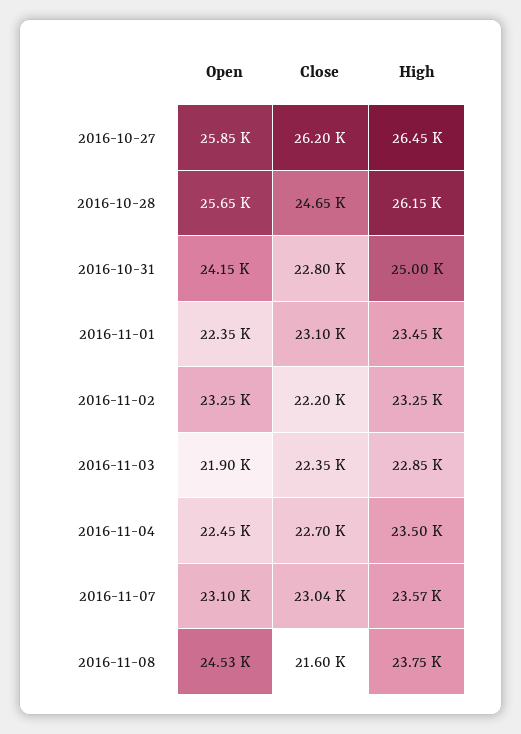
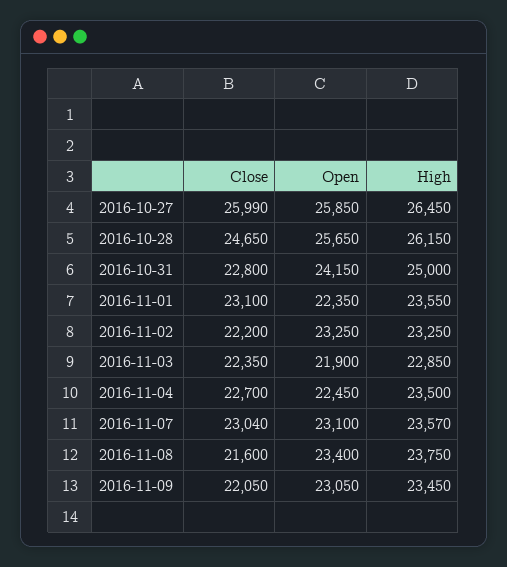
Close, 2016-10-27: 26200 -> 25990
High, 2016-11-01: 23450 -> 23550
Open, 2016-11-08: 24530 -> 23400
Close, 2016-11-09: none -> 22050
Open, 2016-11-09: none -> 23050
High, 2016-11-09: none -> 23450

